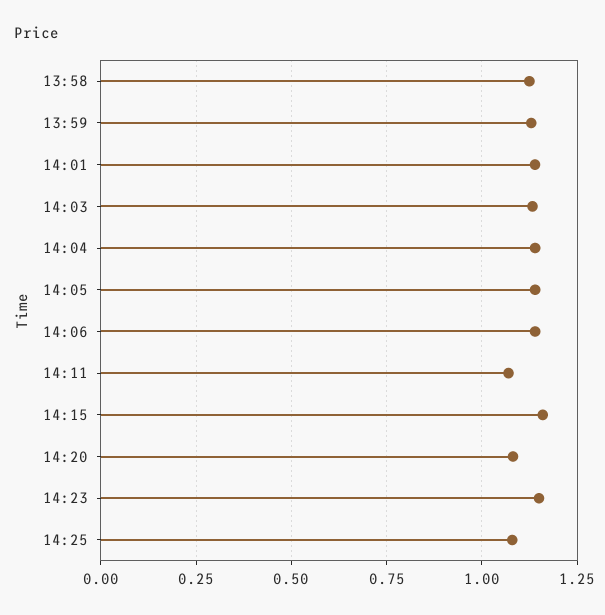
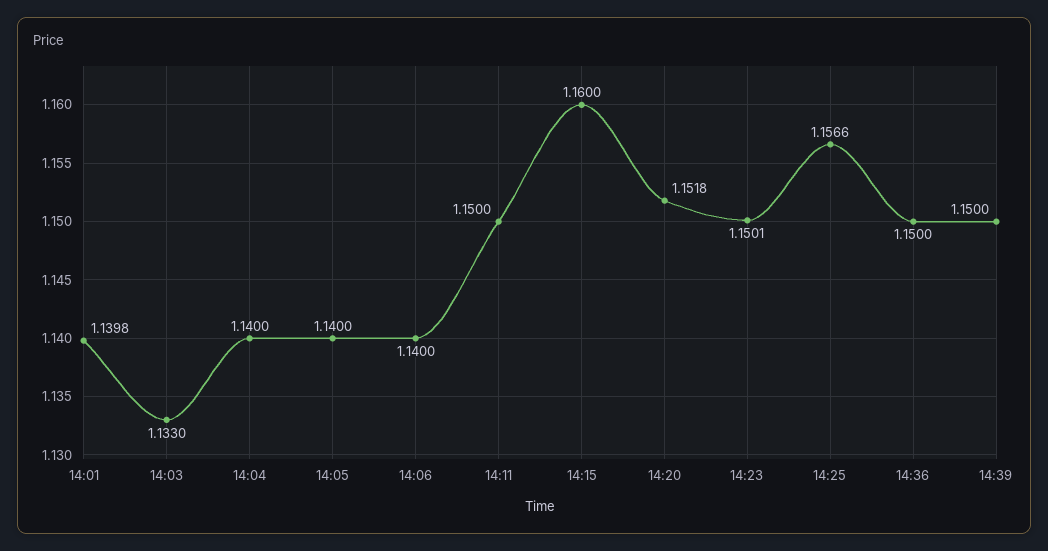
13:58: 1.125 -> none
13:59: 1.125 -> none
14:11: 1.075 -> 1.15
14:20: 1.075 -> 1.1518
14:25: 1.075 -> 1.1566
14:36: none -> 1.15
14:39: none -> 1.15

